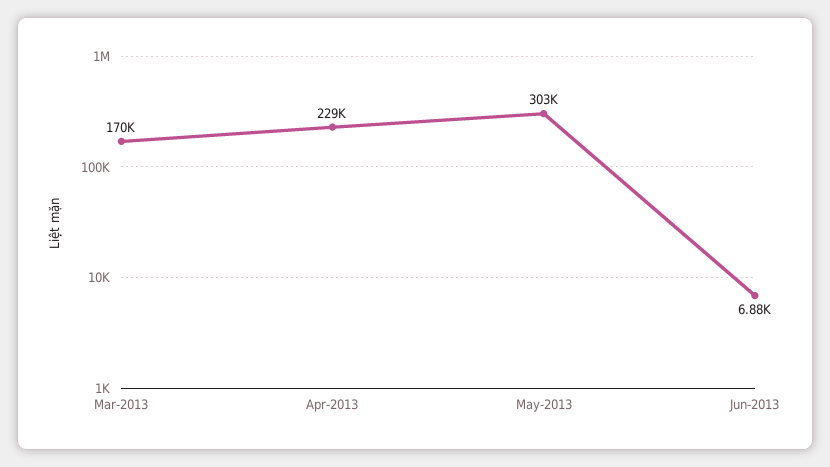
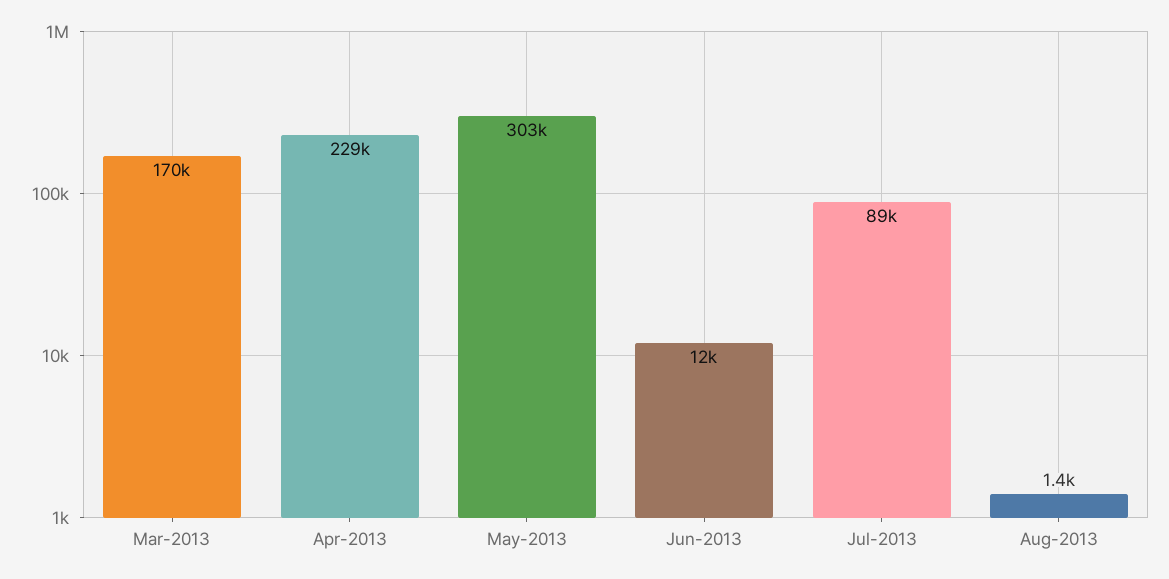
Jun-2013: 6880 -> 12000
Jul-2013: none -> 89000
Aug-2013: none -> 1400

